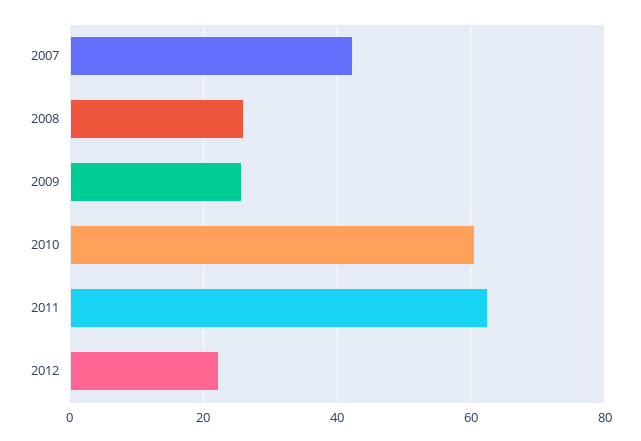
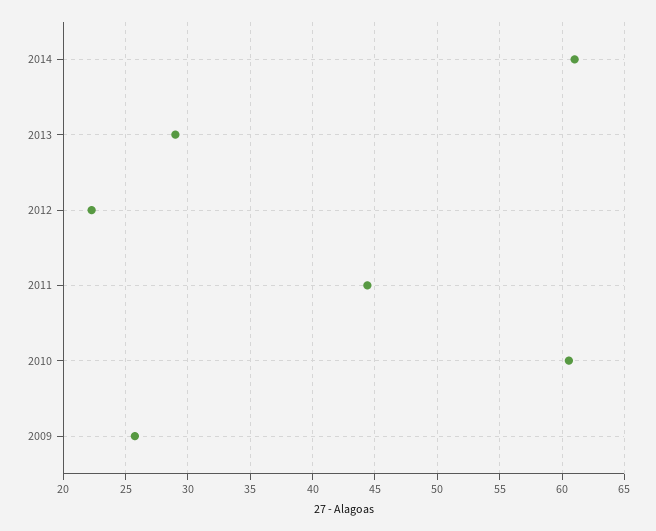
2007: 42 -> none
2008: 26 -> none
2011: 62 -> 44.5
2014: none -> 61
2013: none -> 29

